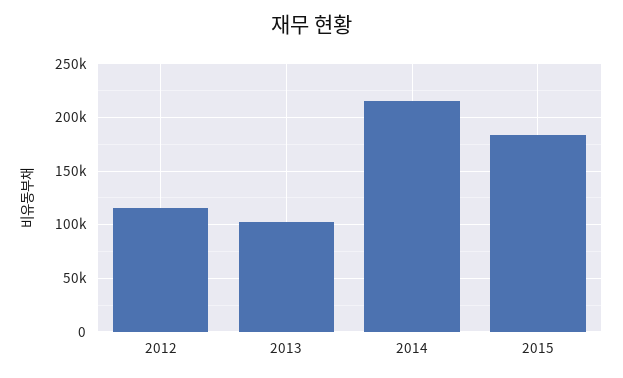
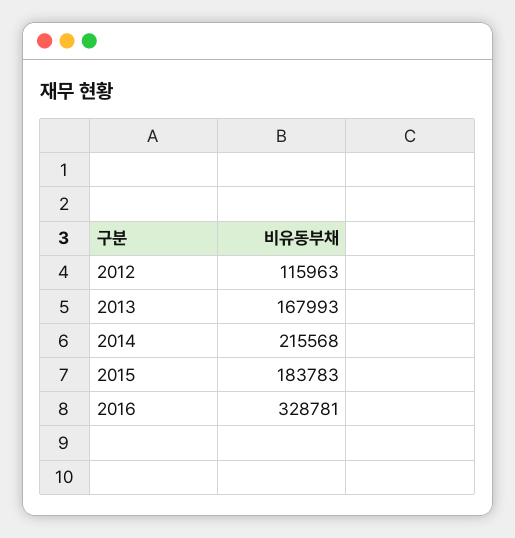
2013: 100000 -> 167993
2016: none -> 328781

